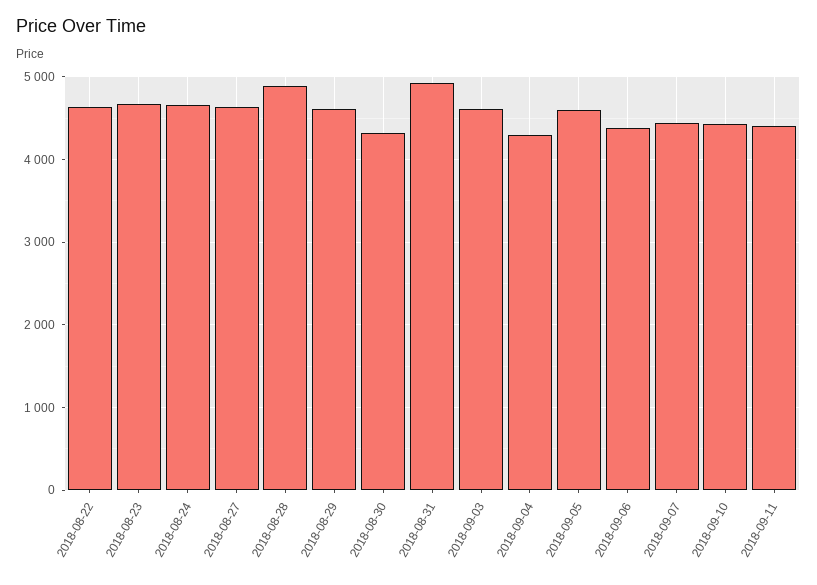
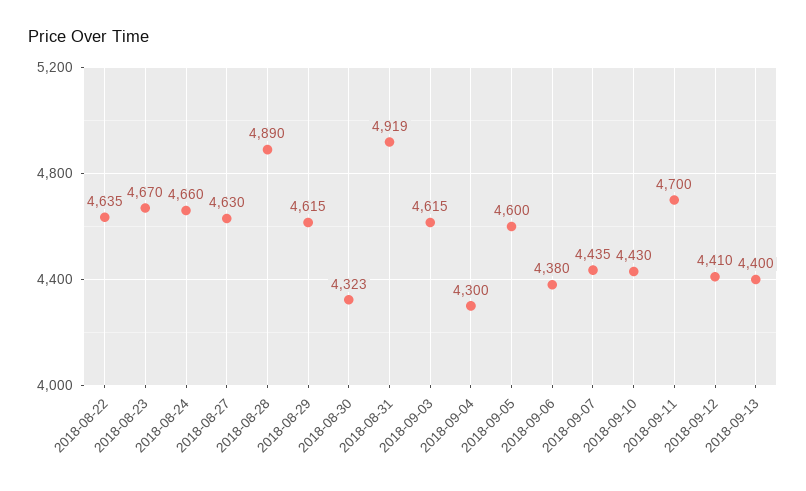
2018-09-11: 4400 -> 4700
2018-09-12: none -> 4410
2018-09-13: none -> 4400

